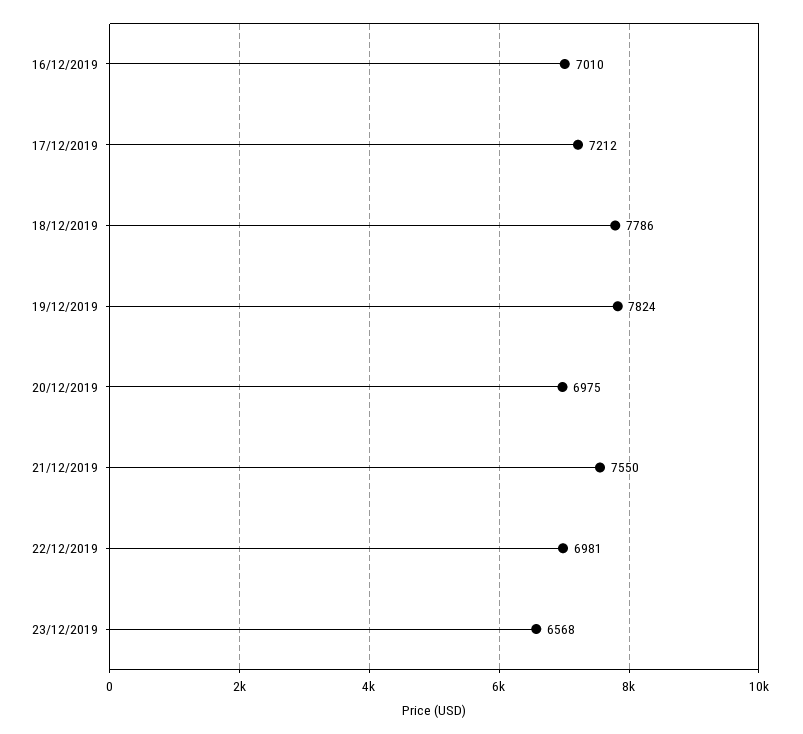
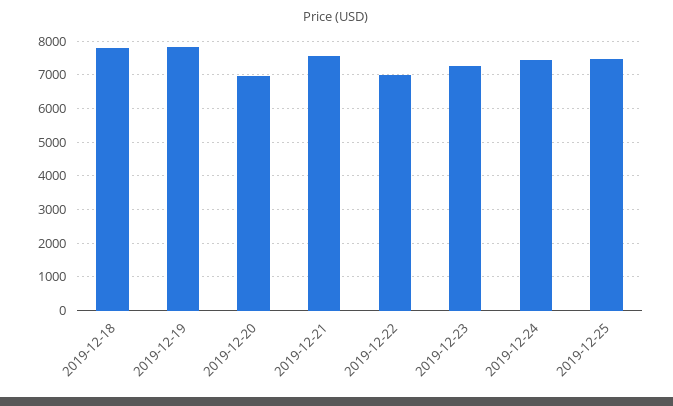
16/12/2019: 7010 -> none
17/12/2019: 7212 -> none
23/12/2019: 6568 -> 7200
2019-12-24: none -> 7400
2019-12-25: none -> 7400

